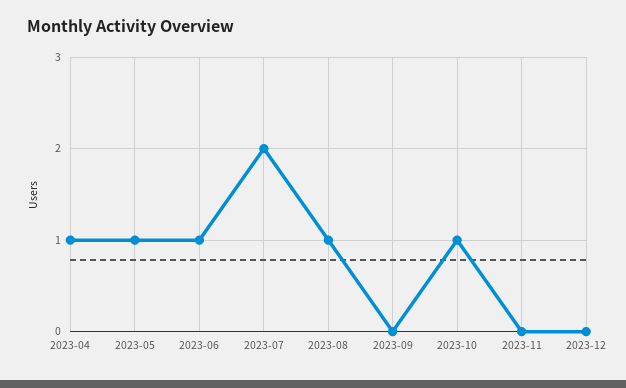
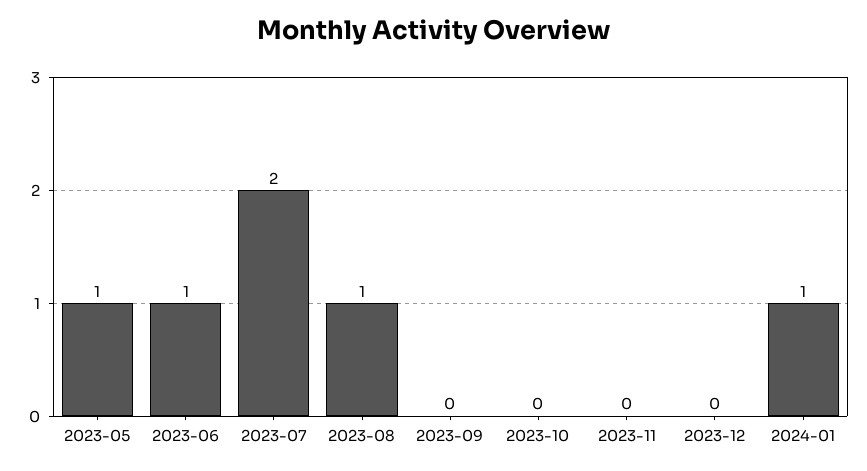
2023-04: 1 -> none
2023-10: 1 -> 0
2024-01: none -> 1

